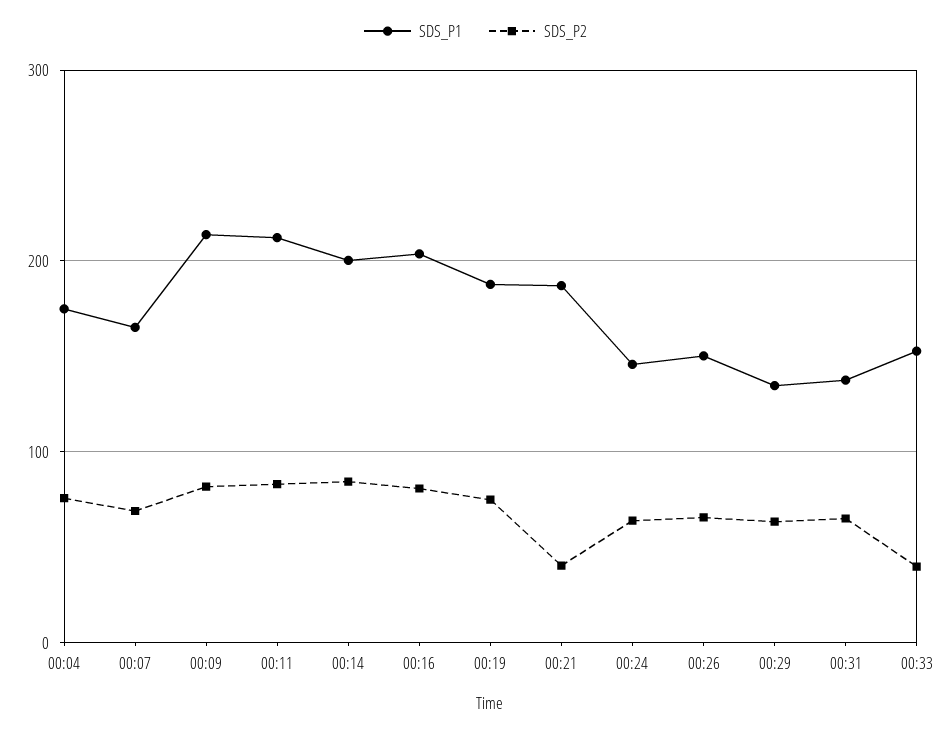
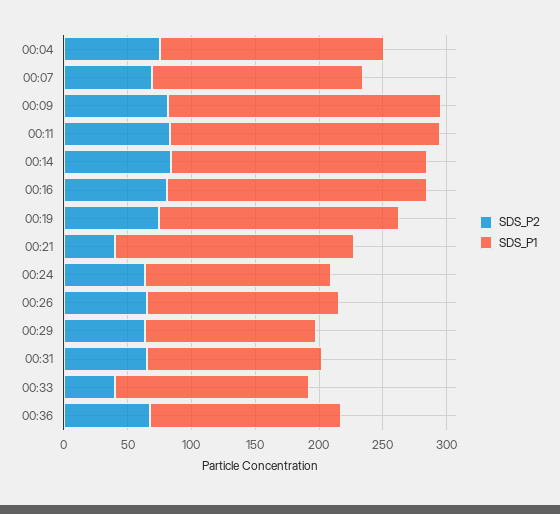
SDS_P2, 00:36: none -> 70
SDS_P1, 00:36: none -> 150

